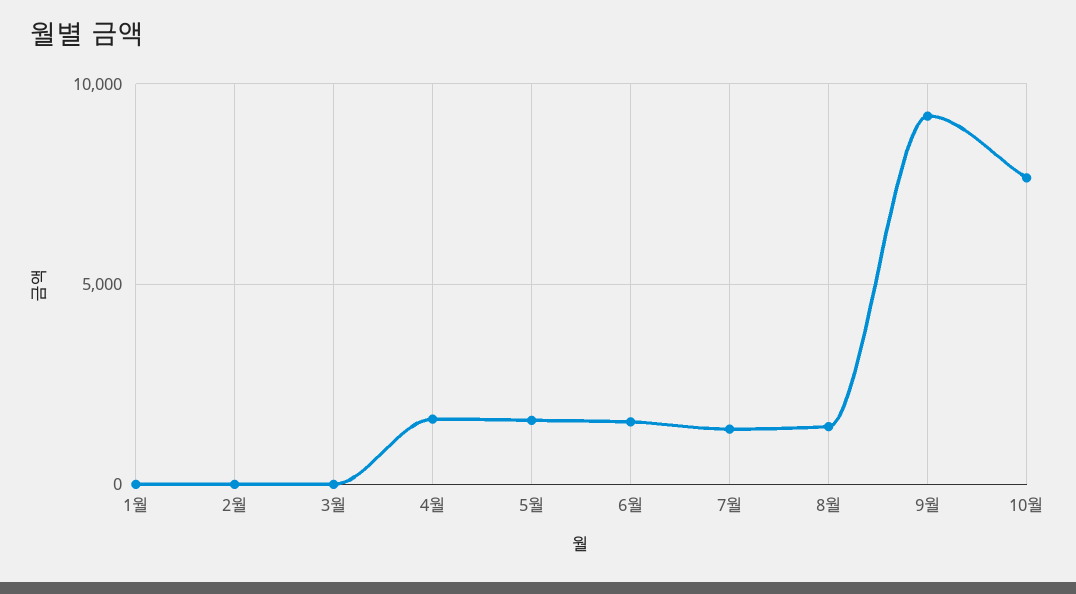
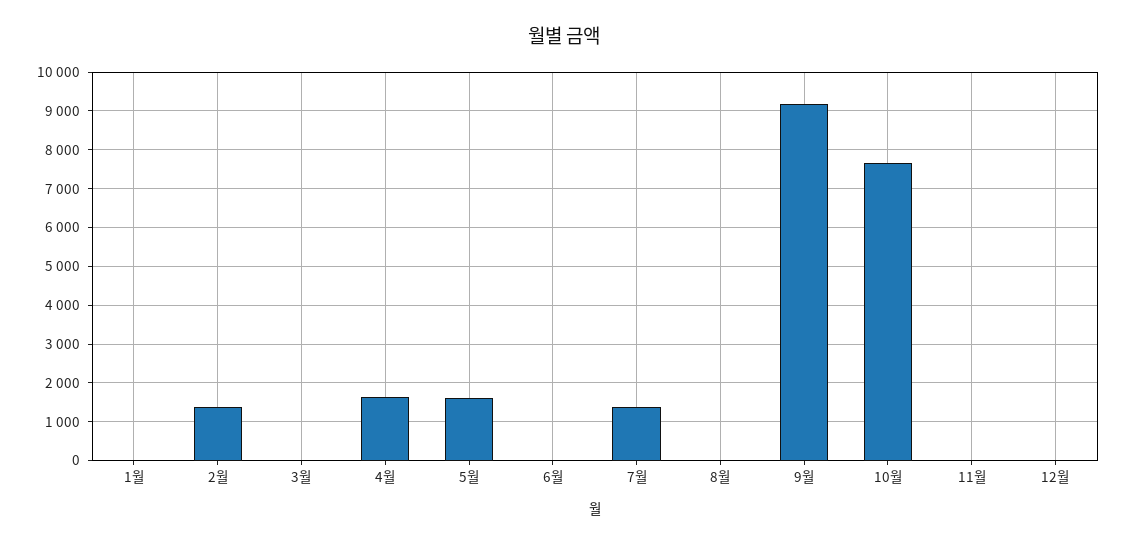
2월: 0 -> 1400
6월: 1500 -> 0
8월: 1500 -> 0
11월: none -> 0
12월: none -> 0

